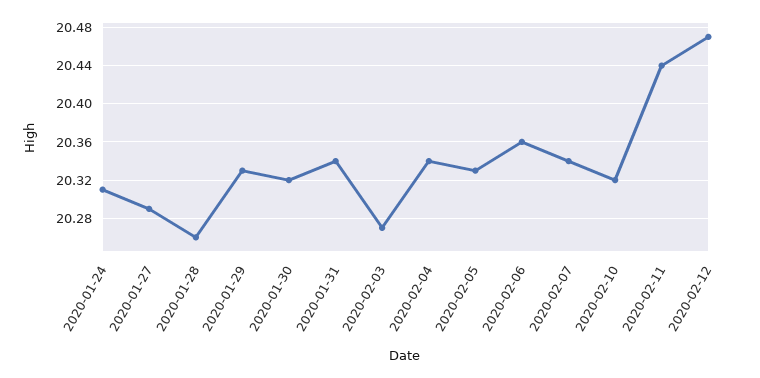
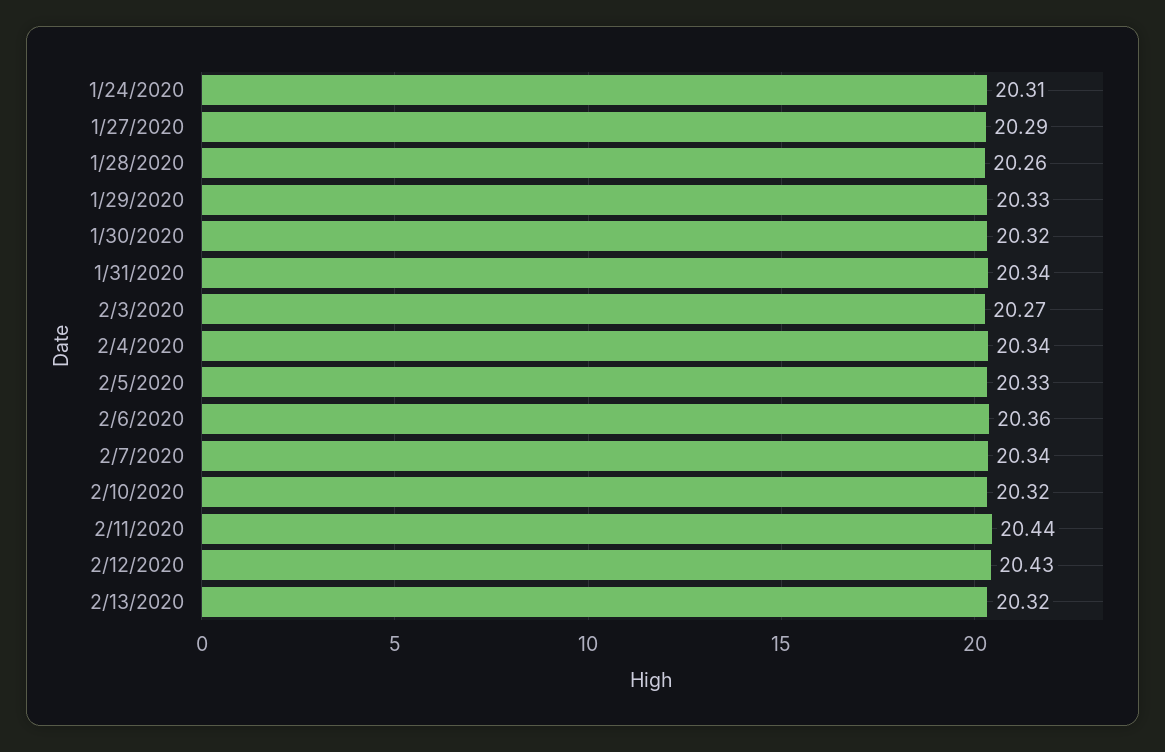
2020-02-12: 20.47 -> 20.43
2/13/2020: none -> 20.32

